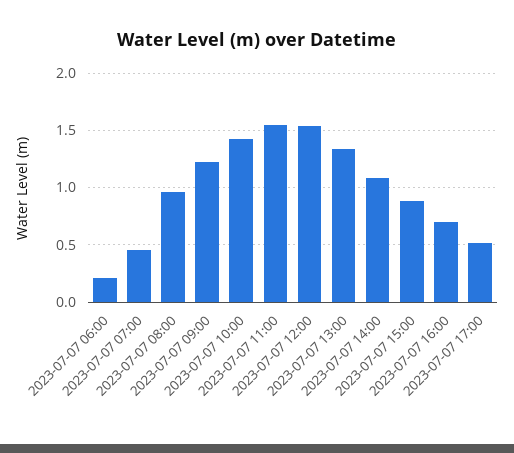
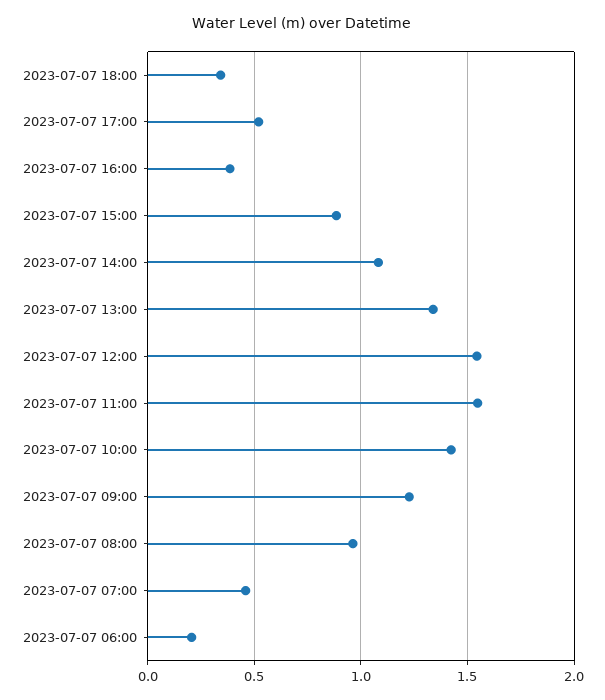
2023-07-07 16:00: 0.7 -> 0.4
2023-07-07 18:00: none -> 0.35

